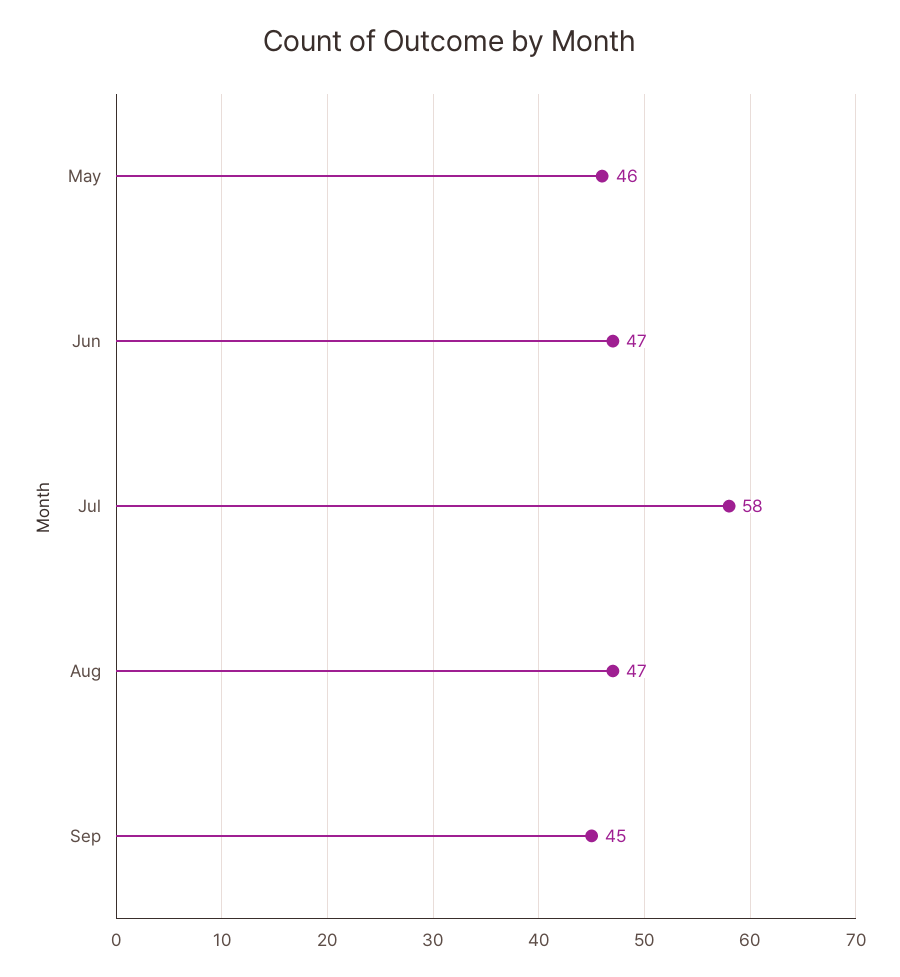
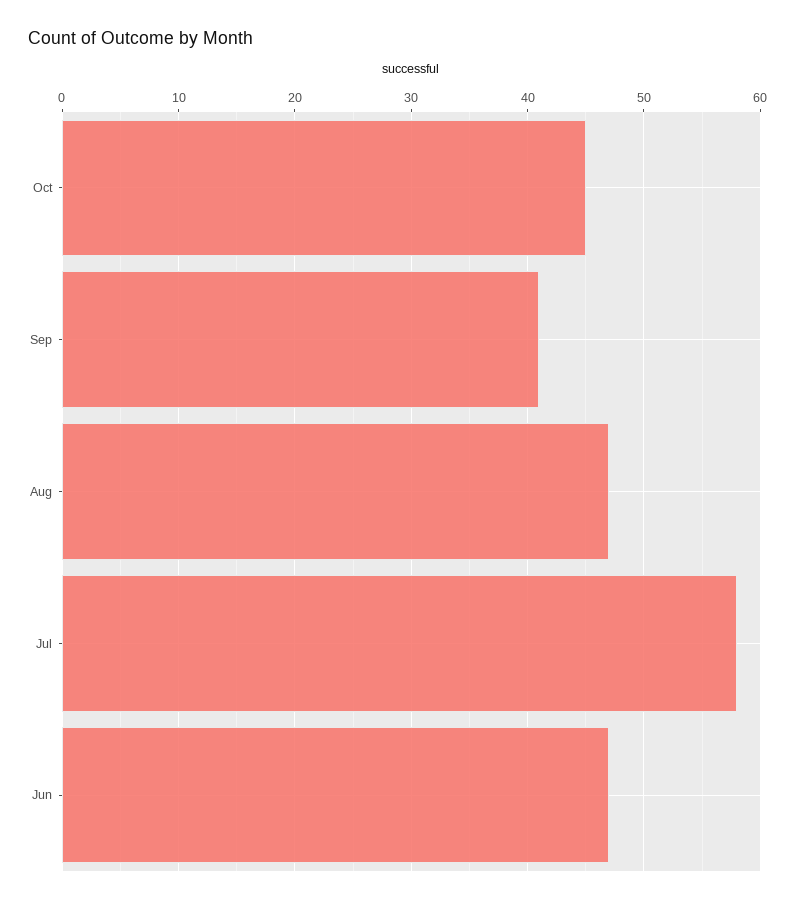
May: 46 -> none
Sep: 45 -> 41
Oct: none -> 45

